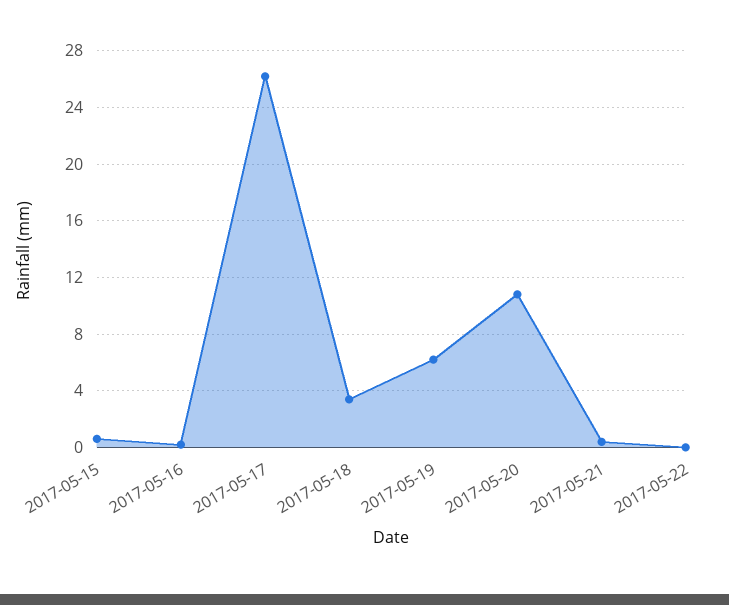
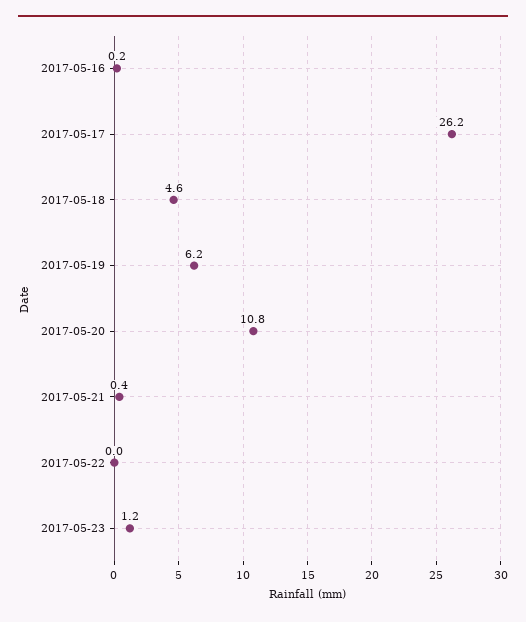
2017-05-15: 0.5 -> none
2017-05-18: 3.5 -> 4.6
2017-05-23: none -> 1.2

